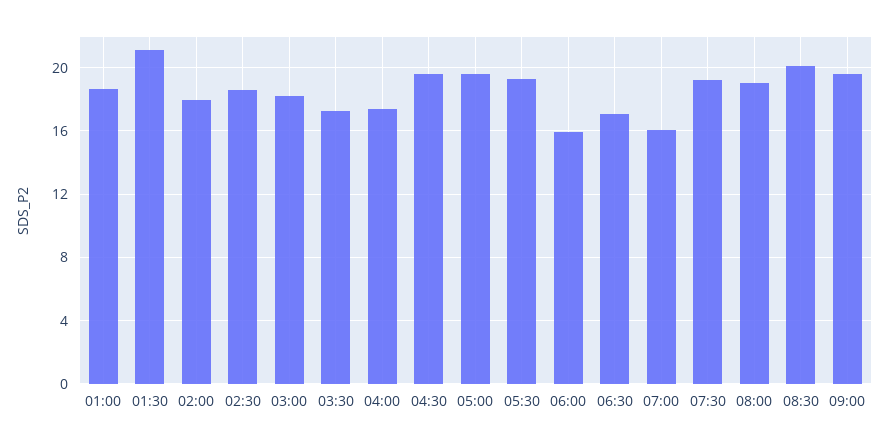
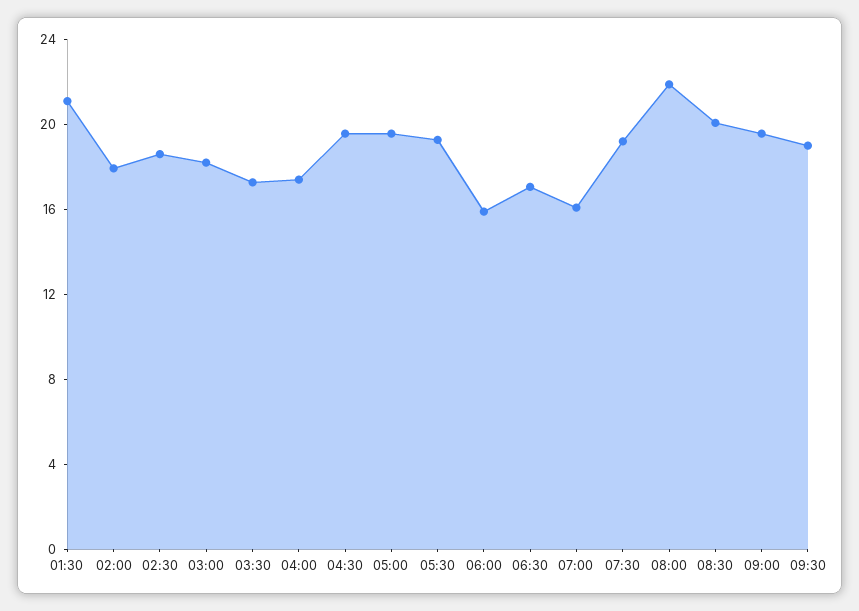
01:00: 18.5 -> none
08:00: 19 -> 22
09:30: none -> 19

